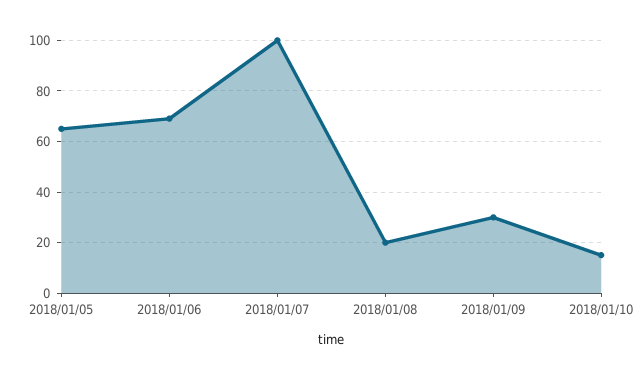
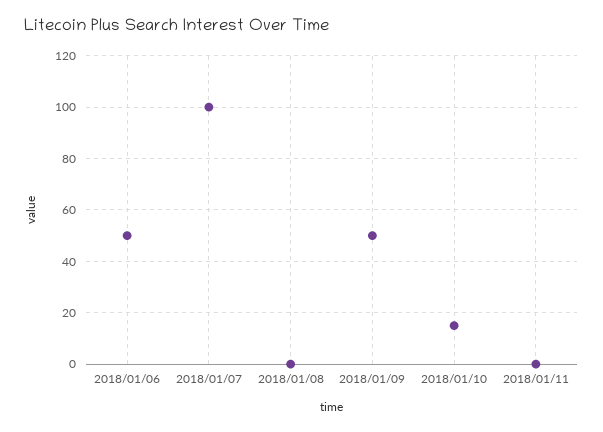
2018/01/05: 65 -> none
2018/01/06: 70 -> 50
2018/01/08: 20 -> 0
2018/01/09: 30 -> 50
2018/01/11: none -> 0

